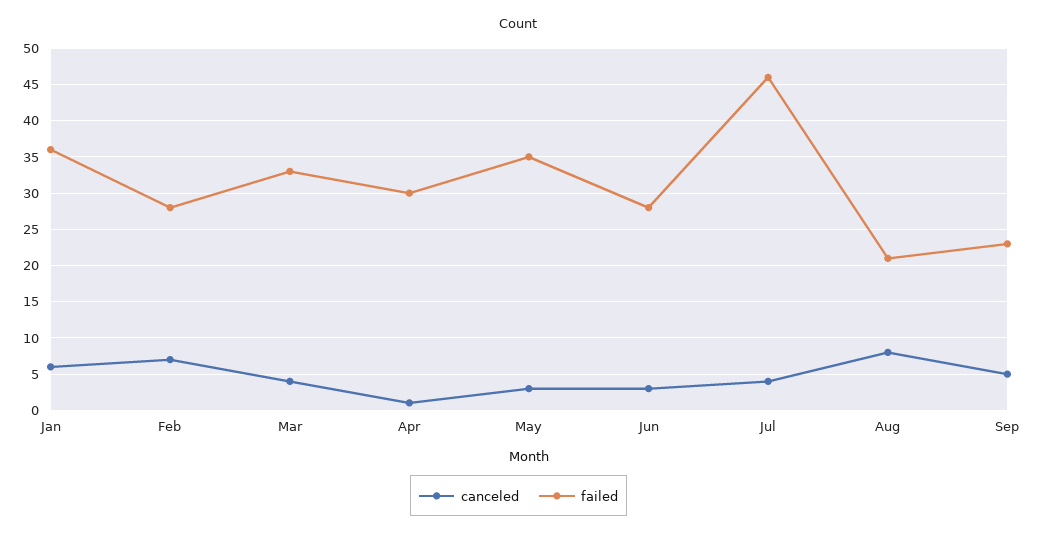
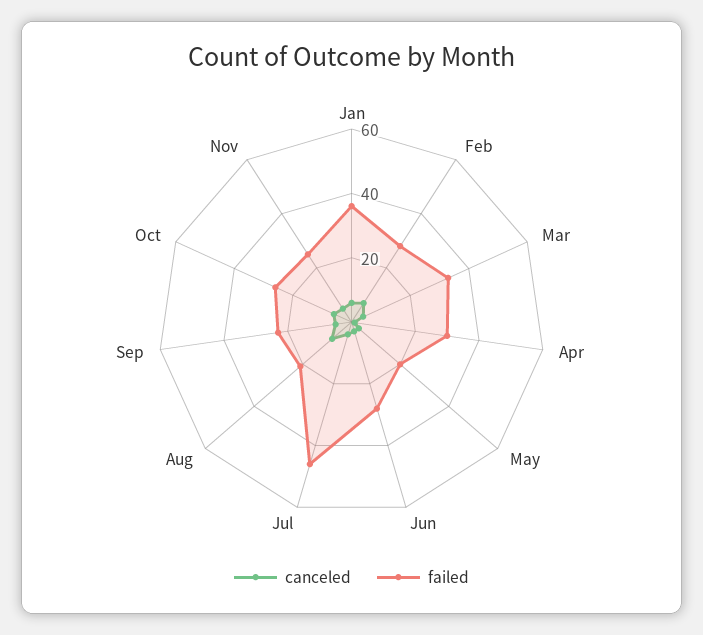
failed, May: 35 -> 20
canceled, Oct: none -> 5
failed, Oct: none -> 25
canceled, Nov: none -> 5
failed, Nov: none -> 25

